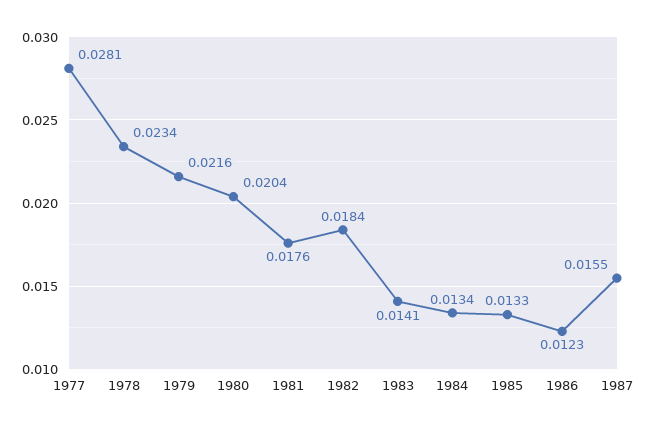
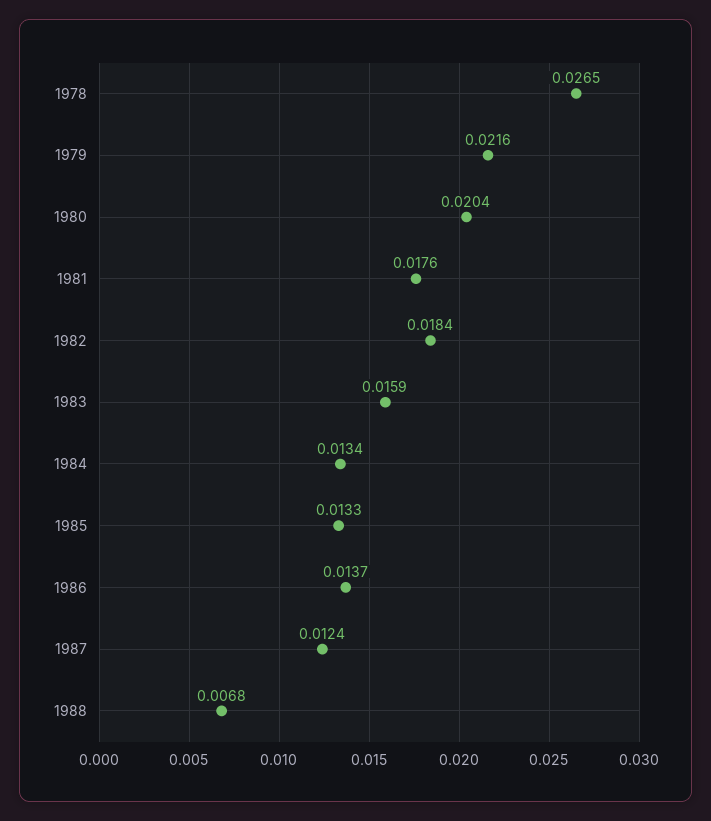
1977: 0.0281 -> none
1978: 0.0234 -> 0.0265
1983: 0.0141 -> 0.0159
1986: 0.0123 -> 0.0137
1987: 0.0155 -> 0.0124
1988: none -> 0.0068

